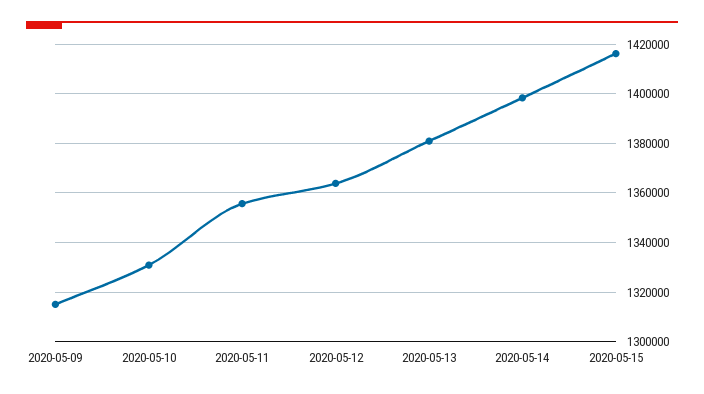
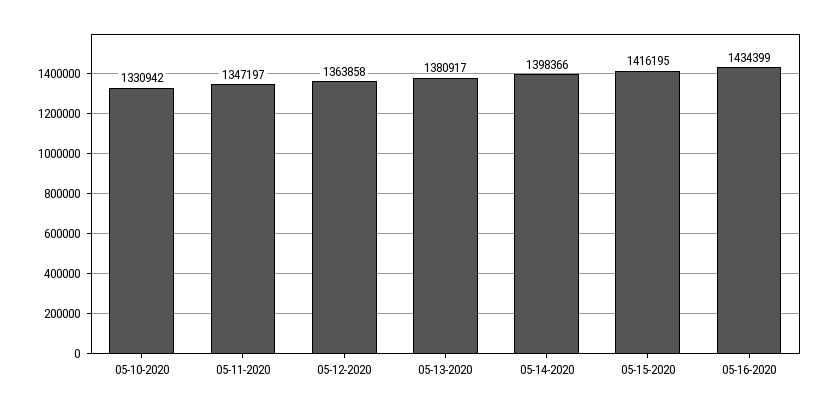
2020-05-09: 1315000 -> none
2020-05-11: 1355000 -> 1347197
05-16-2020: none -> 1434399

